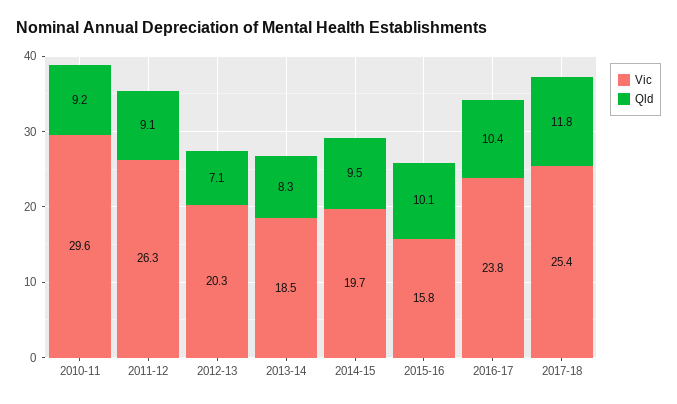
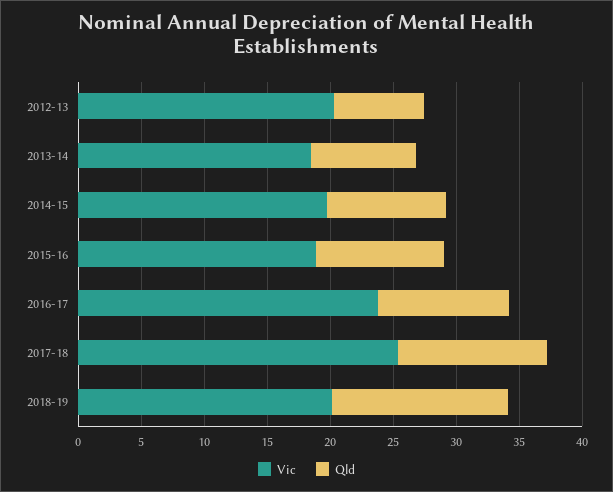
Vic, 2010-11: 29.6 -> none
Qld, 2010-11: 9.2 -> none
Vic, 2011-12: 26.3 -> none
Qld, 2011-12: 9.1 -> none
Vic, 2015-16: 15.8 -> 19
Vic, 2018-19: none -> 20
Qld, 2018-19: none -> 14

